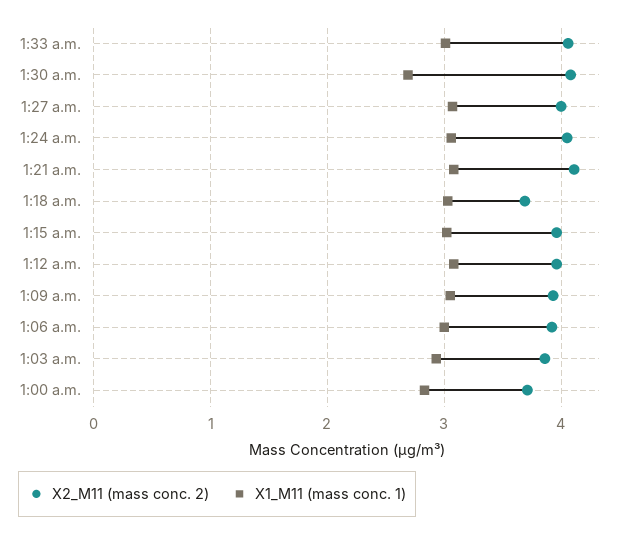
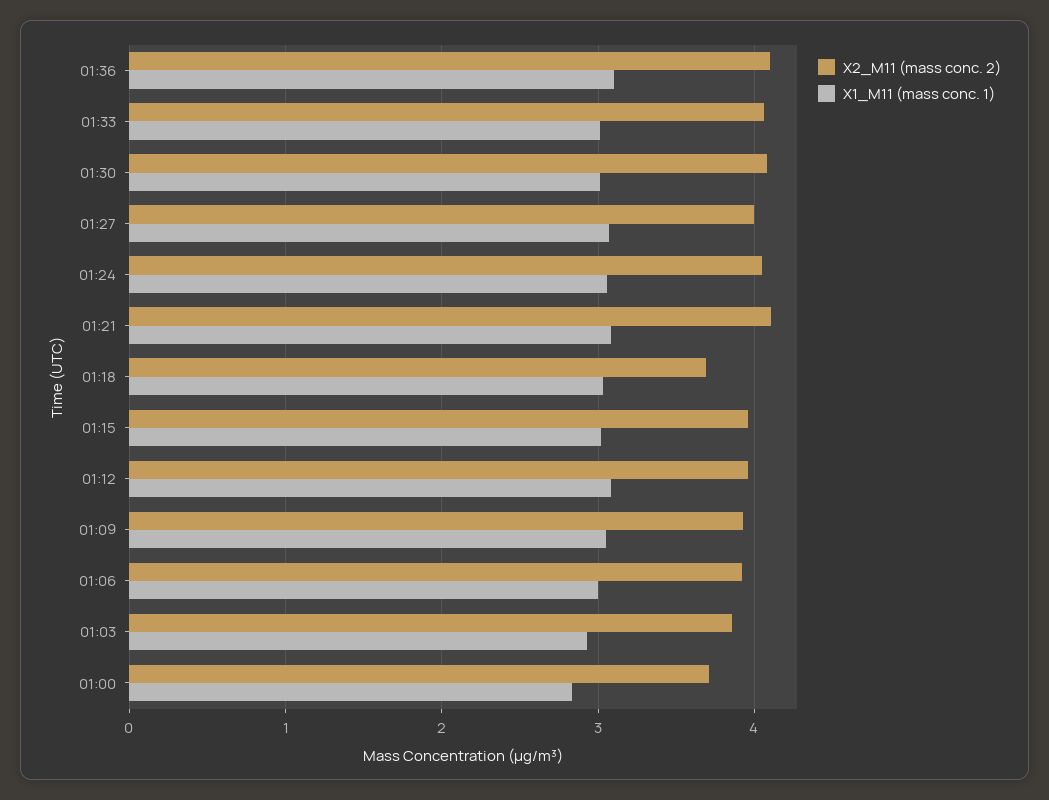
X1_M11 (mass conc. 1), 1:30 a.m.: 2.7 -> 3
X2_M11 (mass conc. 2), 01:36: none -> 4.1
X1_M11 (mass conc. 1), 01:36: none -> 3.1

